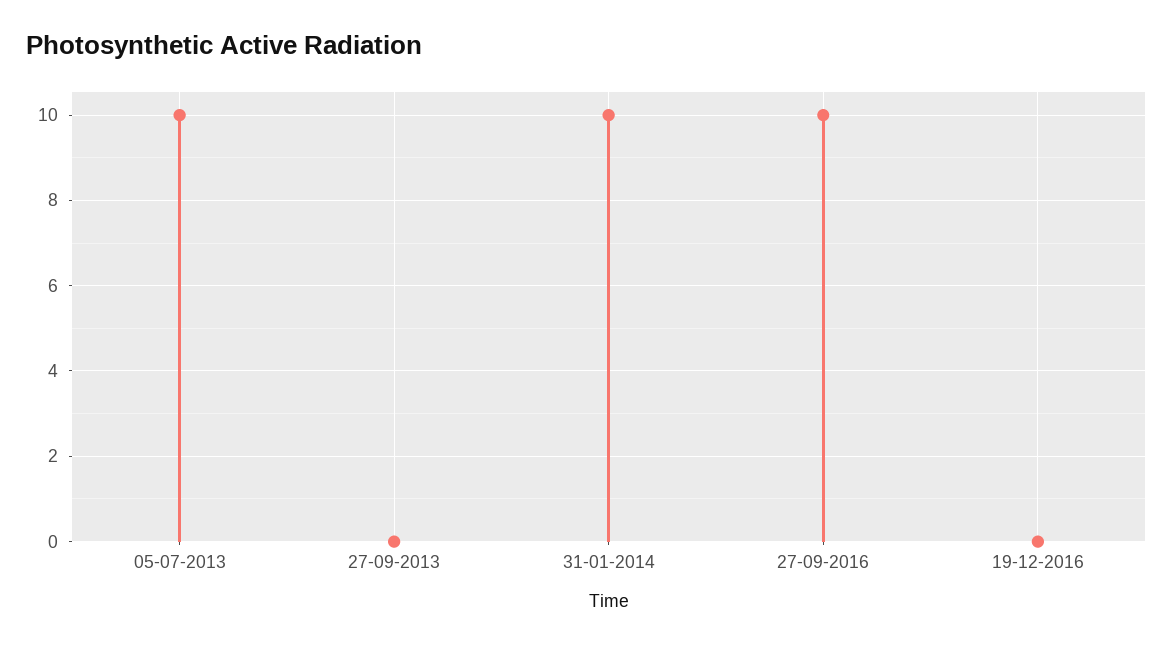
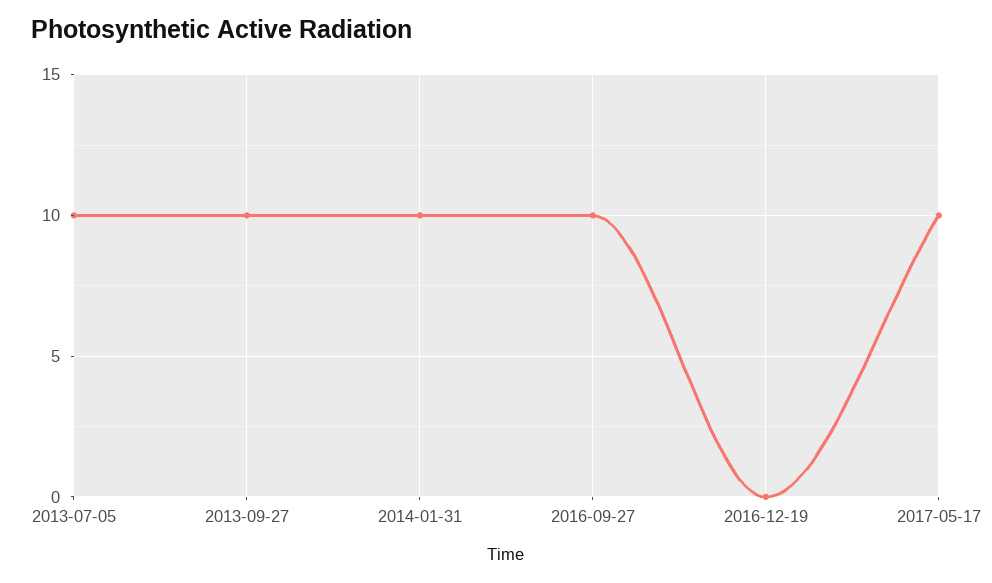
27-09-2013: 0 -> 10
2017-05-17: none -> 10

